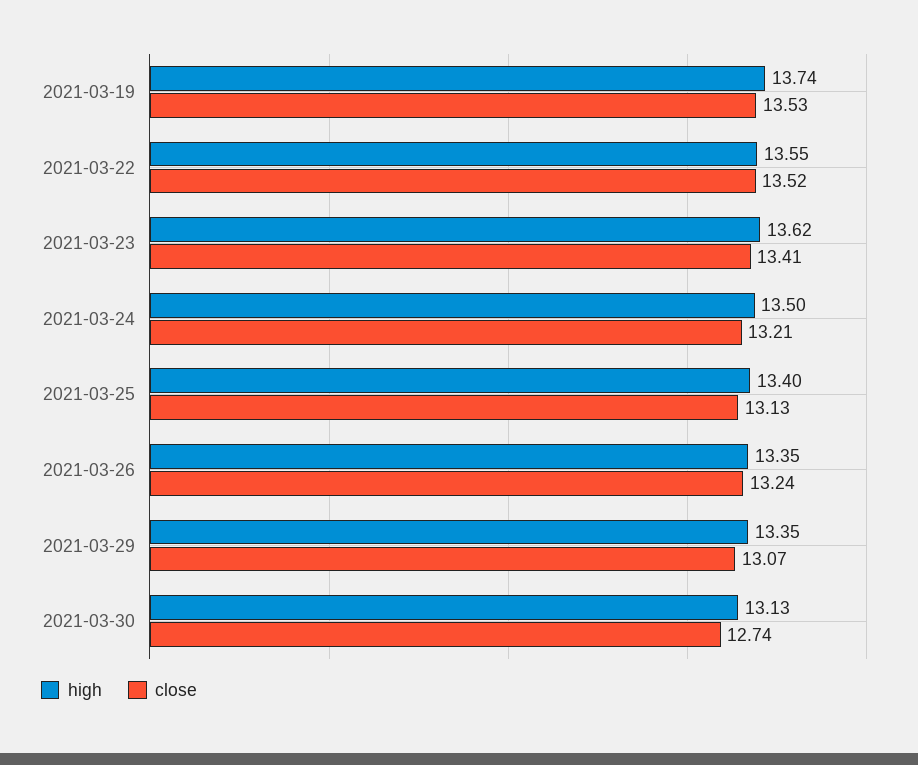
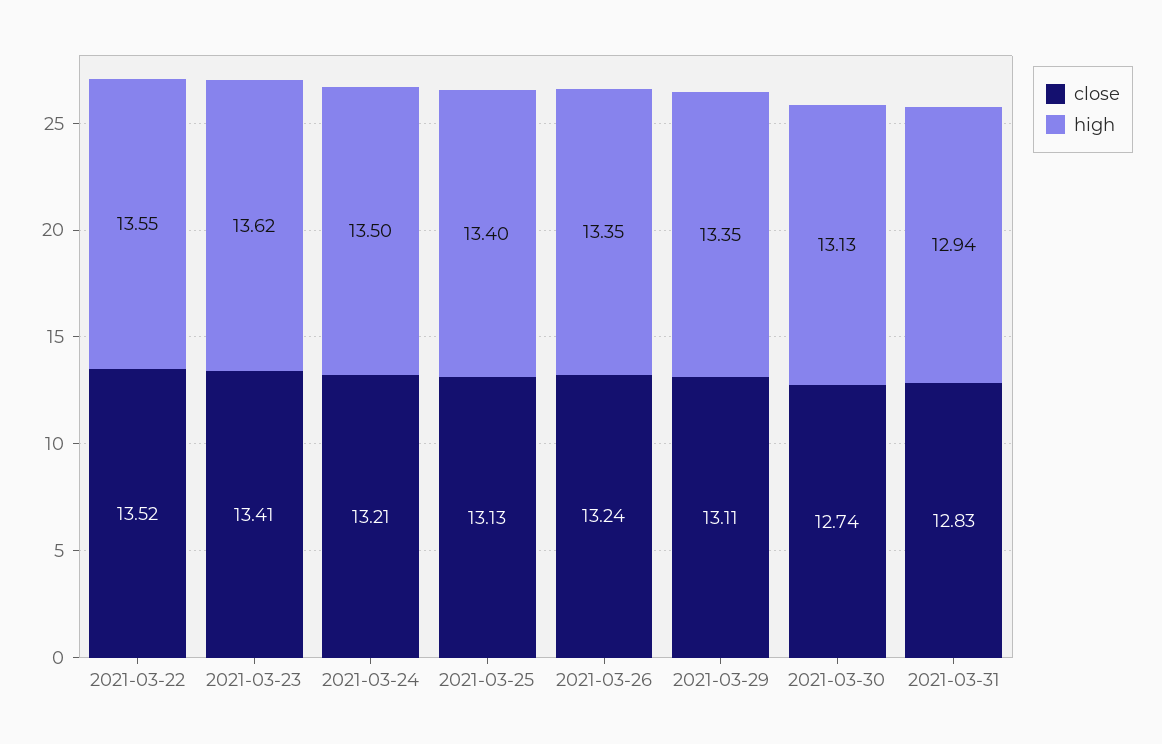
high, 2021-03-19: 13.74 -> none
close, 2021-03-19: 13.53 -> none
close, 2021-03-29: 13.07 -> 13.11
close, 2021-03-31: none -> 12.83
high, 2021-03-31: none -> 12.94

